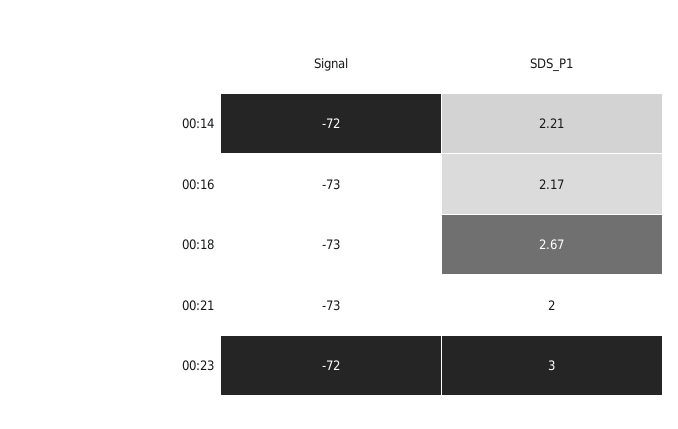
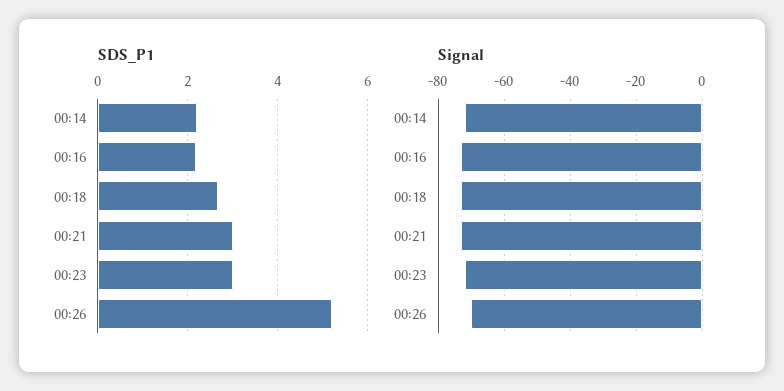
SDS_P1, 00:21: 2 -> 3
SDS_P1, 00:26: none -> 5.2
Signal, 00:26: none -> -70

